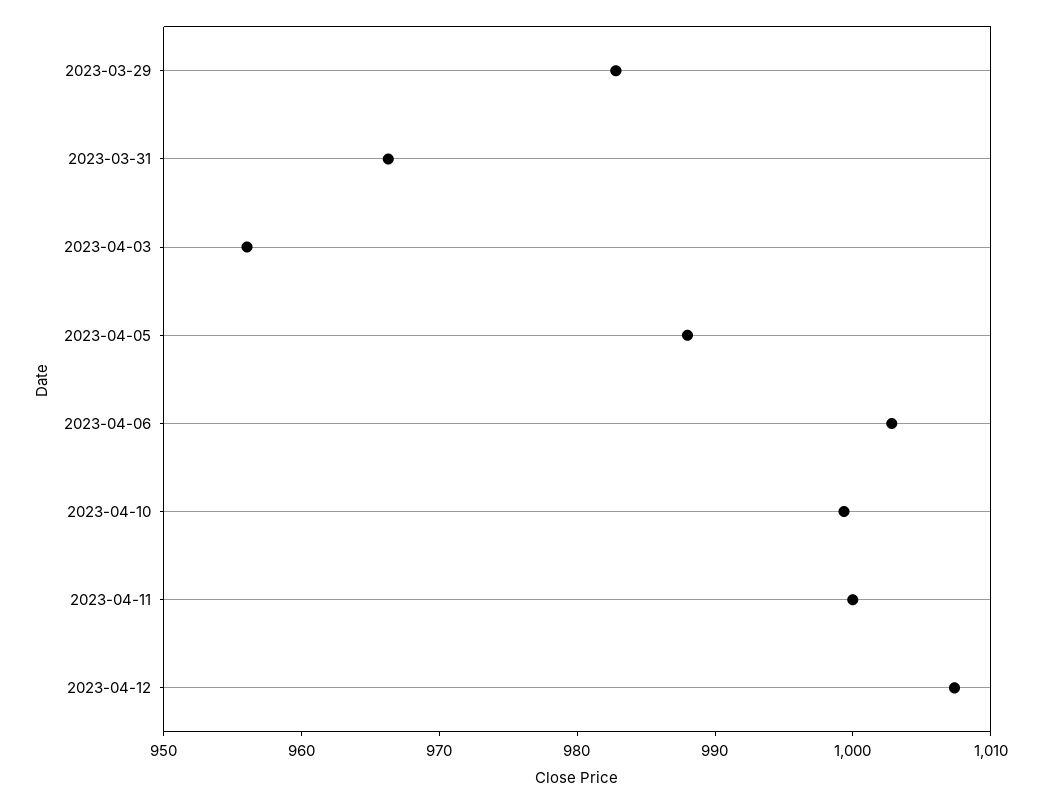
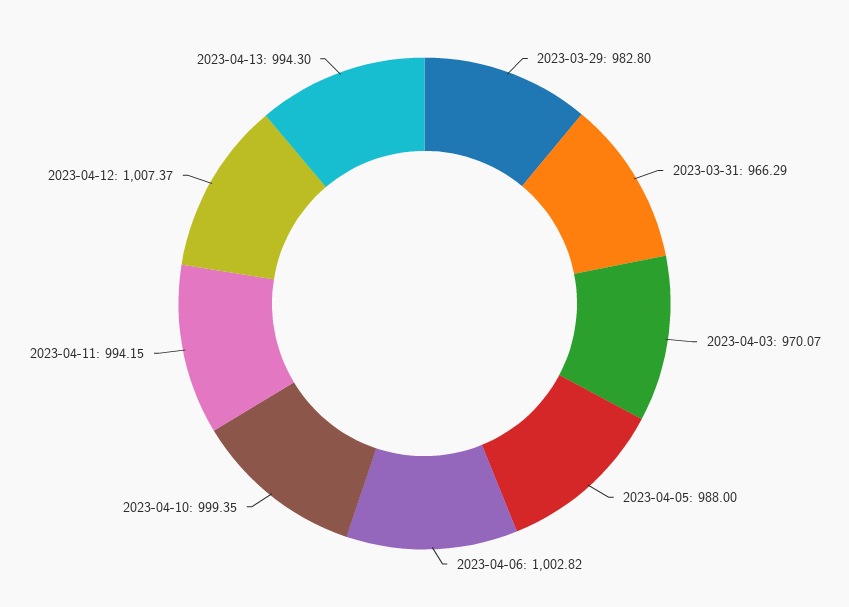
2023-04-03: 956 -> 970.07
2023-04-11: 1000 -> 994.15
2023-04-13: none -> 994.3

